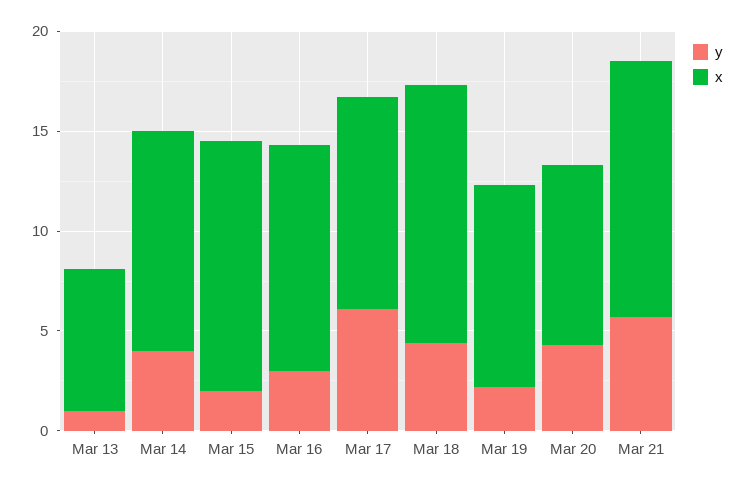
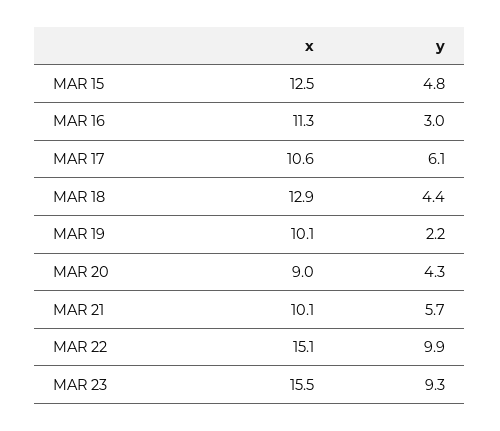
y, Mar 13: 1 -> none
x, Mar 13: 7 -> none
y, Mar 14: 4 -> none
x, Mar 14: 11 -> none
y, Mar 15: 2 -> 4.8
x, Mar 21: 13 -> 10.1
x, MAR 22: none -> 15.1
y, MAR 22: none -> 9.9
x, MAR 23: none -> 15.5
y, MAR 23: none -> 9.3

